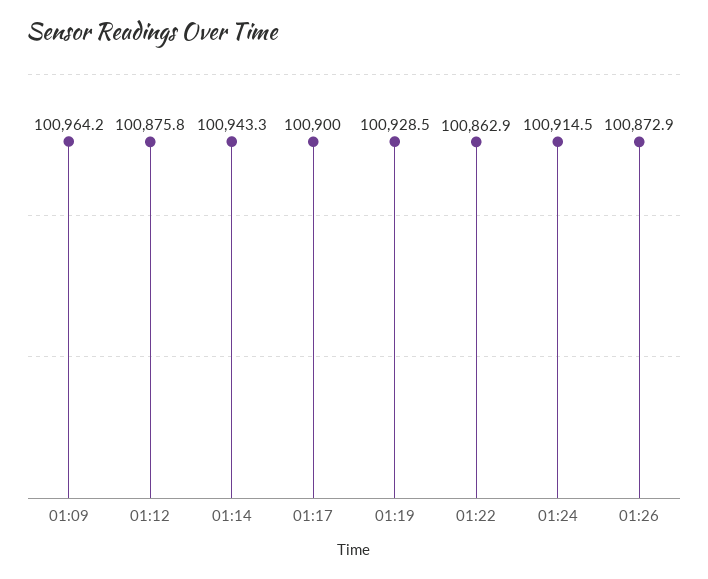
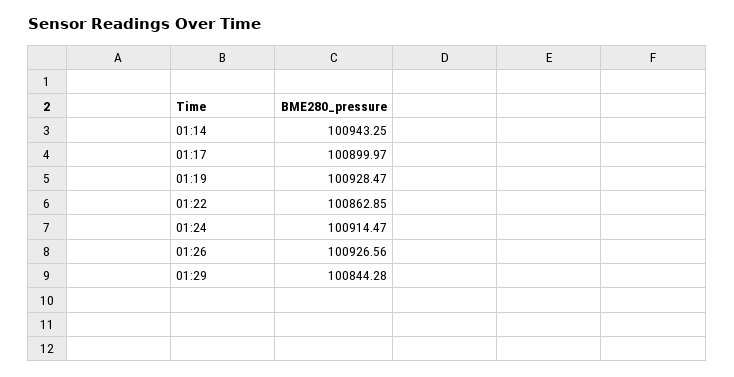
01:09: 100964.2 -> none
01:12: 100875.8 -> none
01:26: 100872.9 -> 100926.56
01:29: none -> 100844.28

